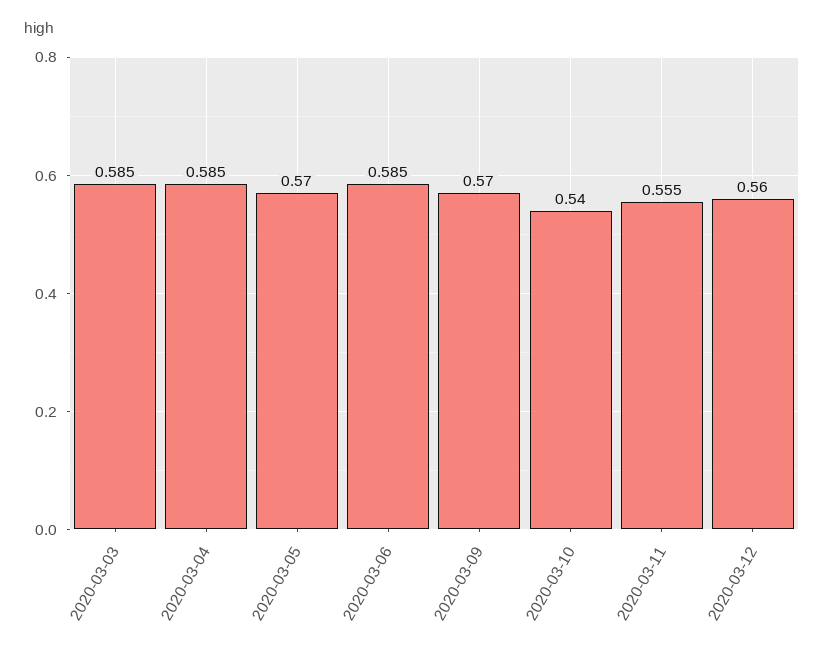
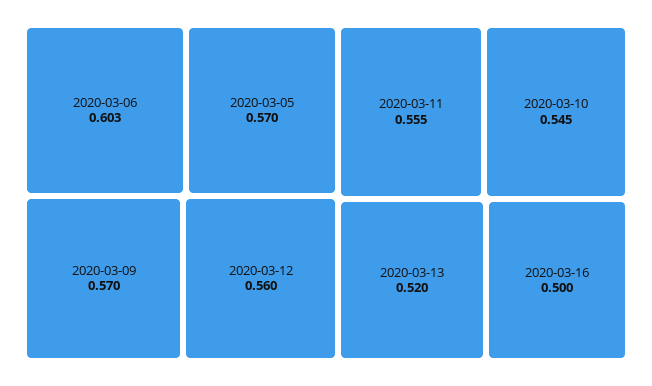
2020-03-03: 0.585 -> none
2020-03-04: 0.585 -> none
2020-03-06: 0.585 -> 0.603
2020-03-10: 0.54 -> 0.545
2020-03-13: none -> 0.52
2020-03-16: none -> 0.5

